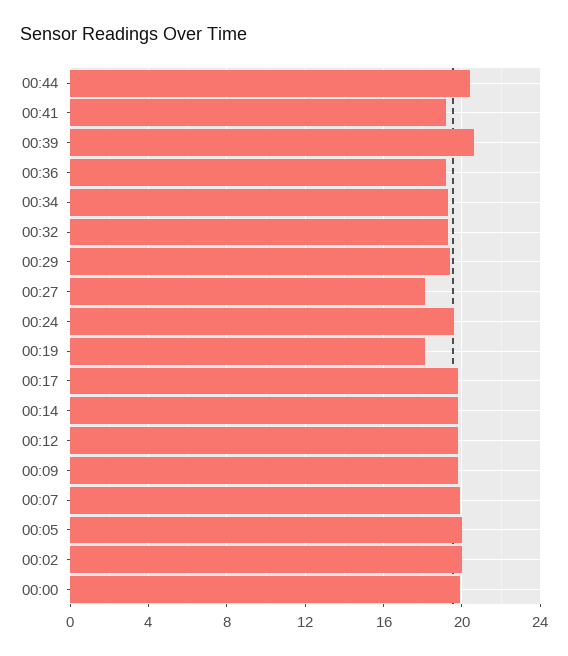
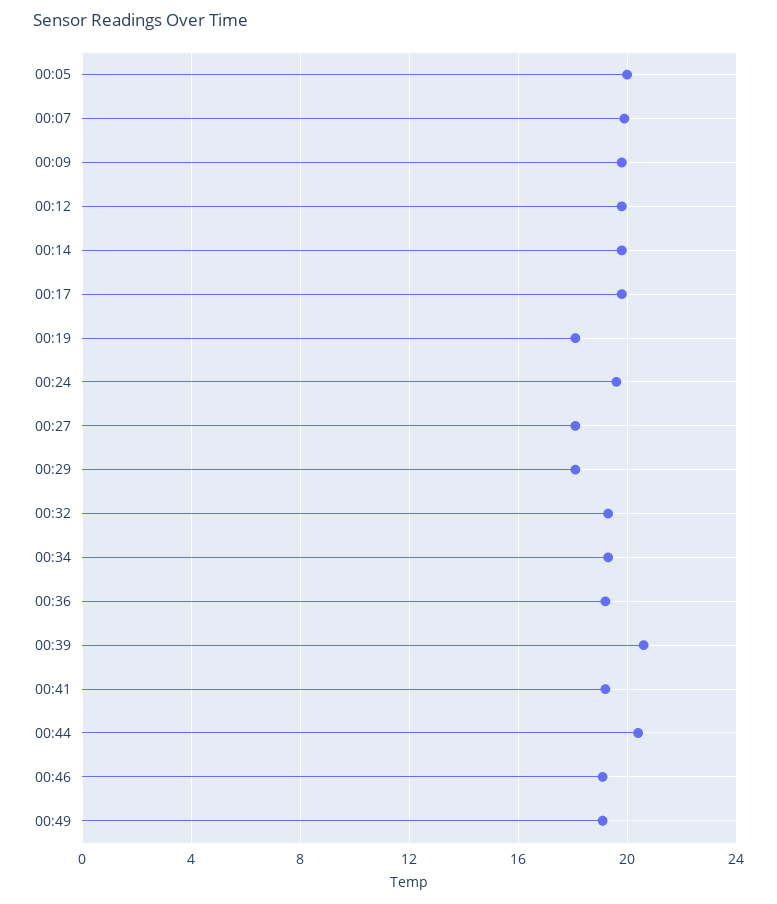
00:29: 19.5 -> 18
00:02: 20 -> none
00:00: 20 -> none
00:46: none -> 19
00:49: none -> 19

